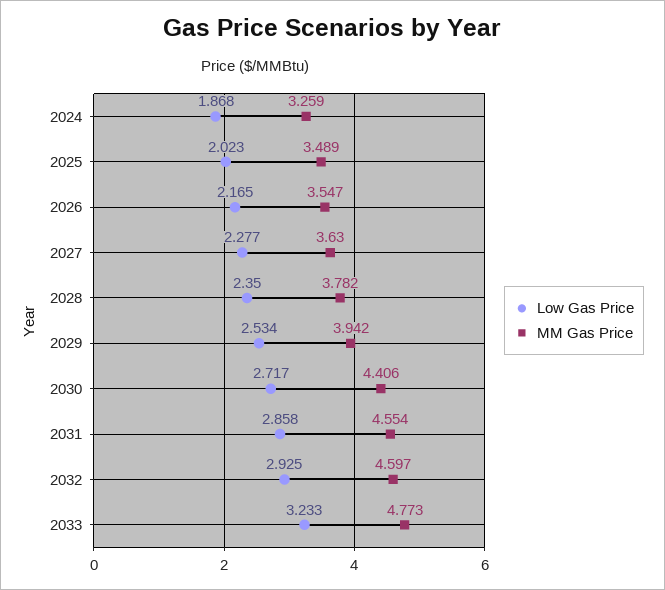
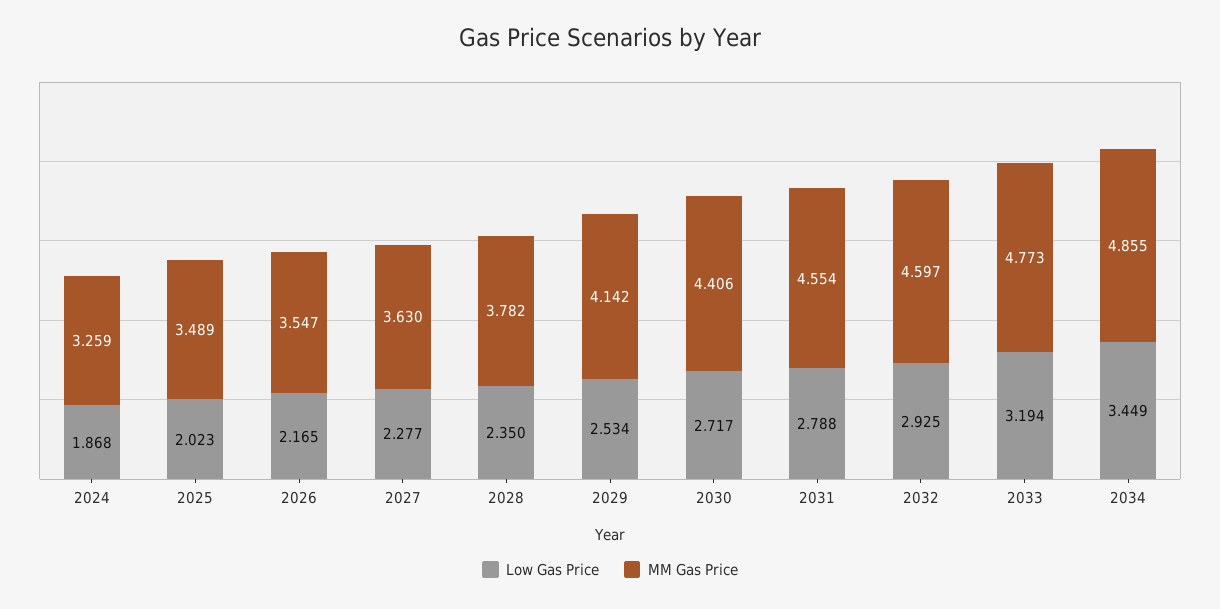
MM Gas Price, 2029: 3.942 -> 4.142
Low Gas Price, 2031: 2.858 -> 2.788
Low Gas Price, 2033: 3.233 -> 3.194
Low Gas Price, 2034: none -> 3.449
MM Gas Price, 2034: none -> 4.855

